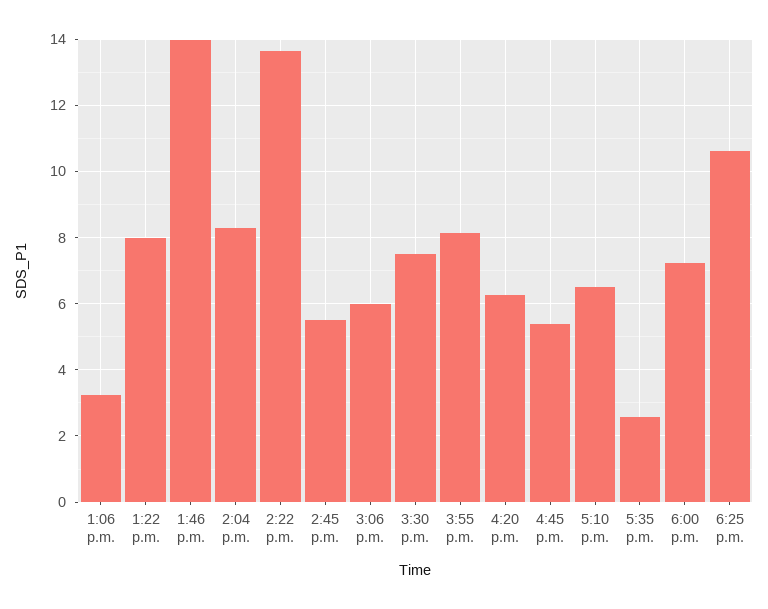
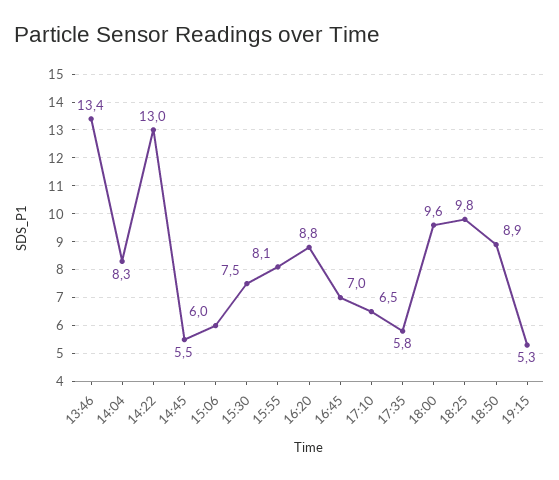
1:06 p.m.: 3.2 -> none
1:22 p.m.: 8 -> none
1:46 p.m.: 14 -> 13.4
2:22 p.m.: 13.6 -> 13
4:20 p.m.: 6.2 -> 8.8
4:45 p.m.: 5.4 -> 7
5:35 p.m.: 2.6 -> 5.8
6:00 p.m.: 7.2 -> 9.6
6:25 p.m.: 10.6 -> 9.8
18:50: none -> 8.9
19:15: none -> 5.3

